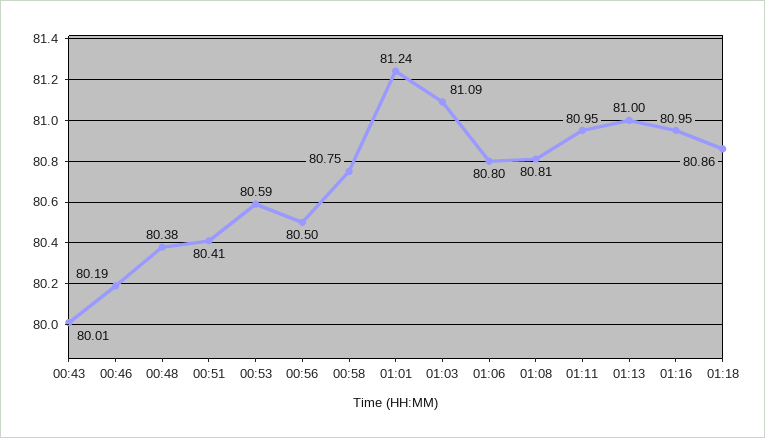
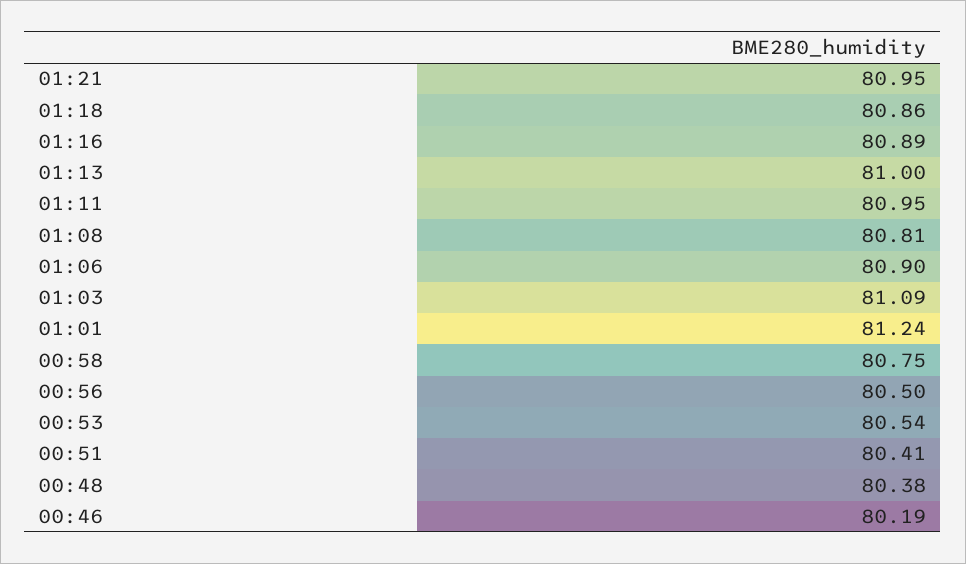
00:43: 80.01 -> none
00:53: 80.59 -> 80.54
01:06: 80.8 -> 80.9
01:16: 80.95 -> 80.89
01:21: none -> 80.95

